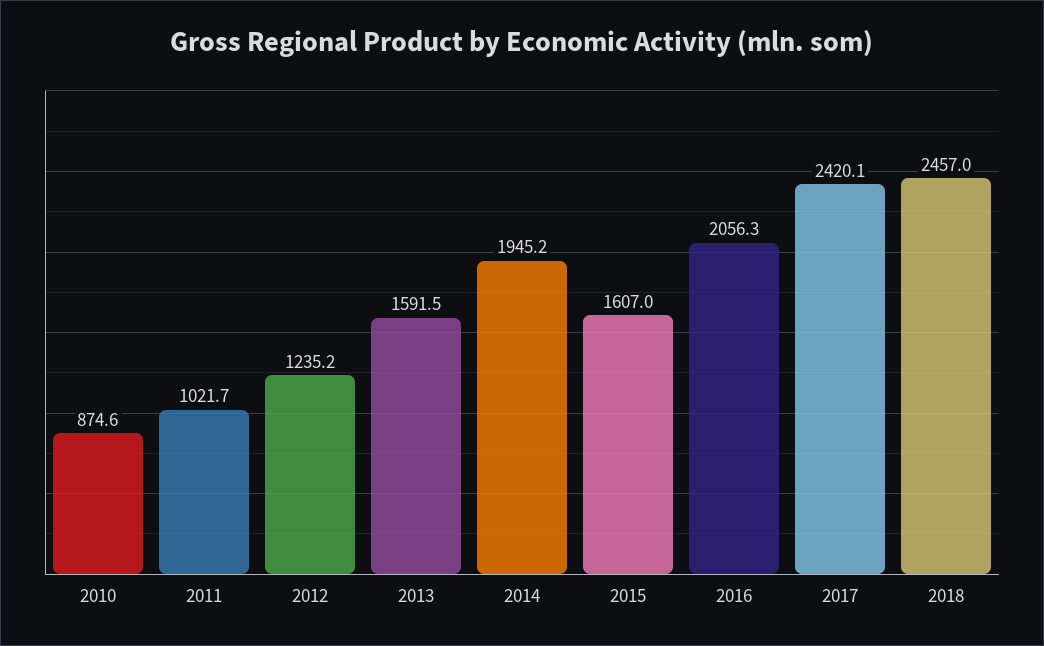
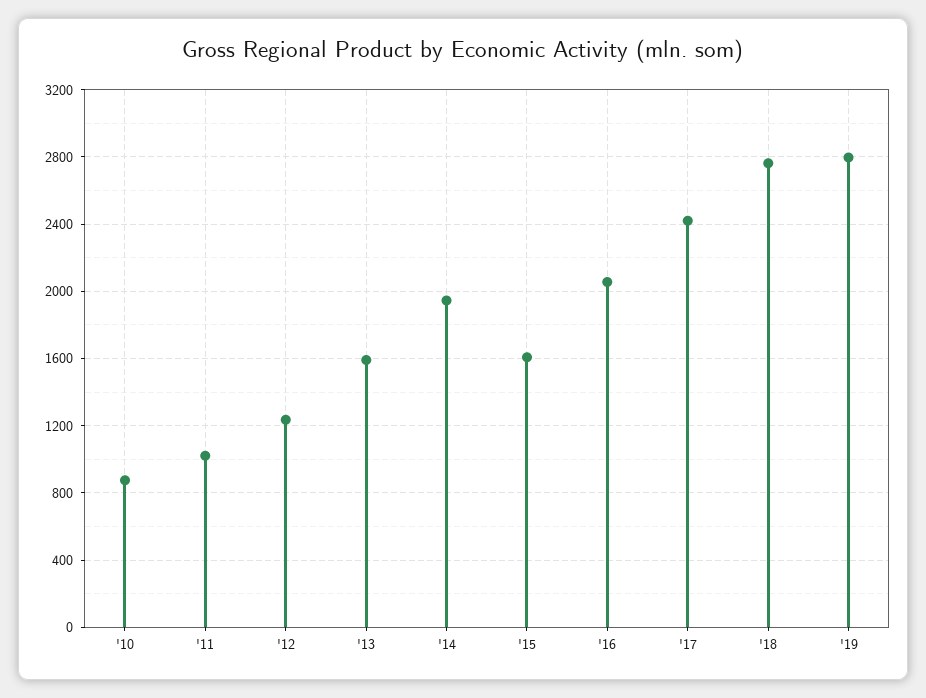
2018: 2457 -> 2750
'19: none -> 2800

